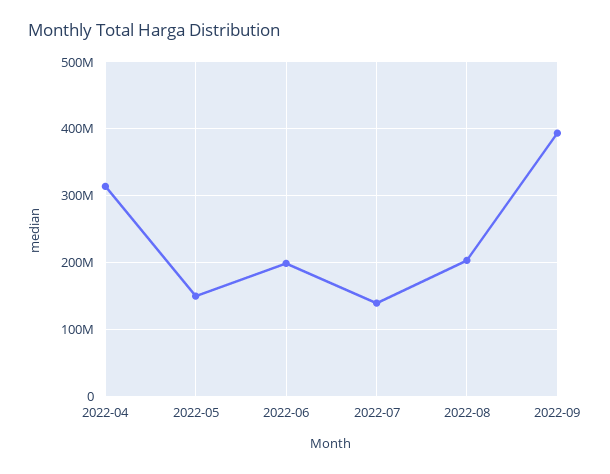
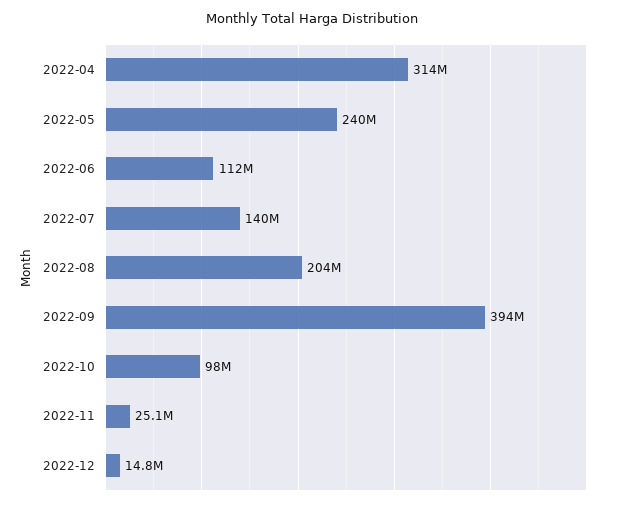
2022-05: 150000000 -> 240000000
2022-06: 200000000 -> 112000000
2022-10: none -> 98000000
2022-11: none -> 25100000
2022-12: none -> 14800000

